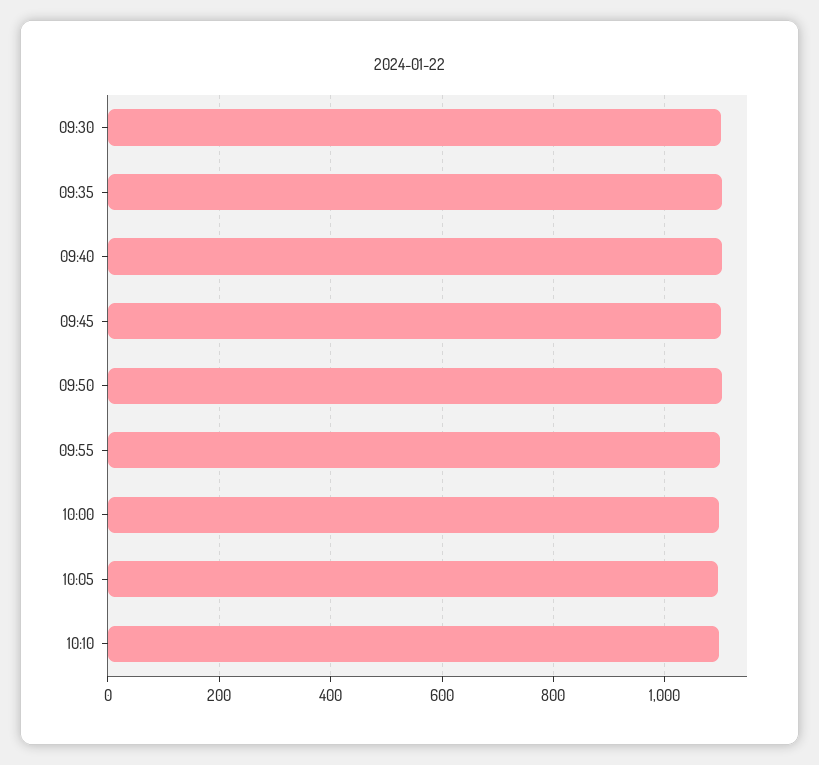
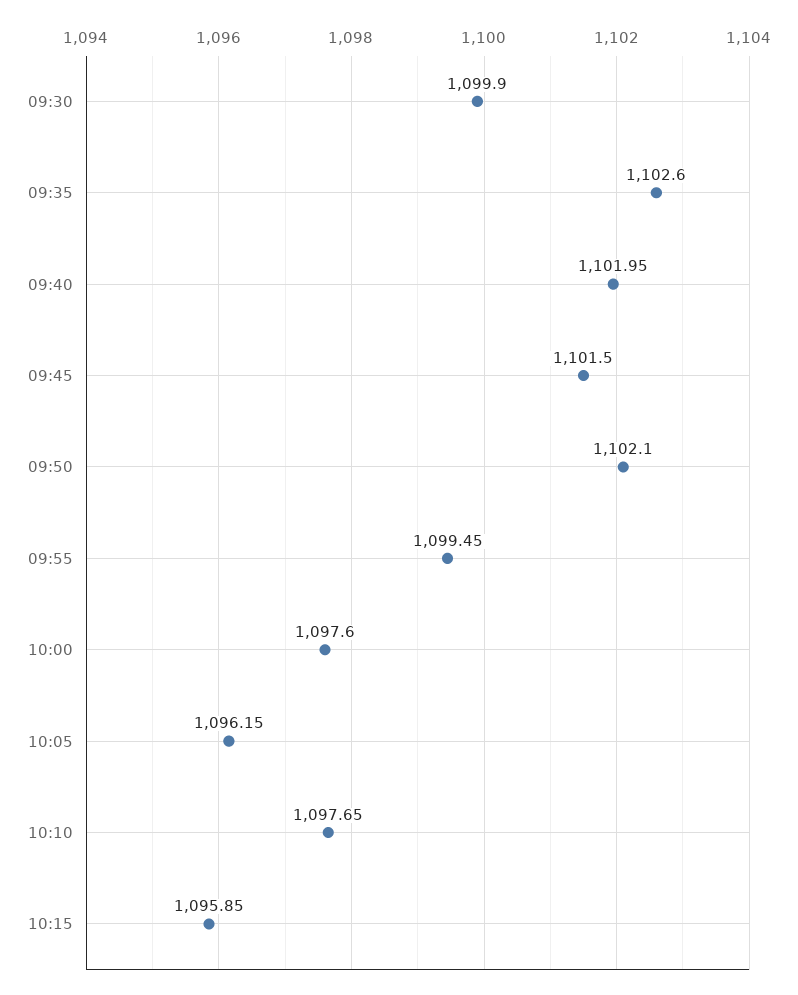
10:15: none -> 1095.85

